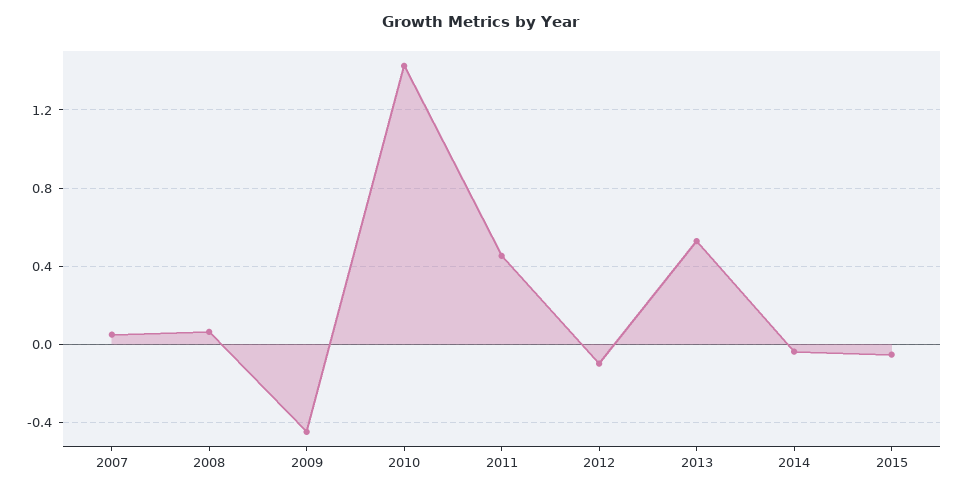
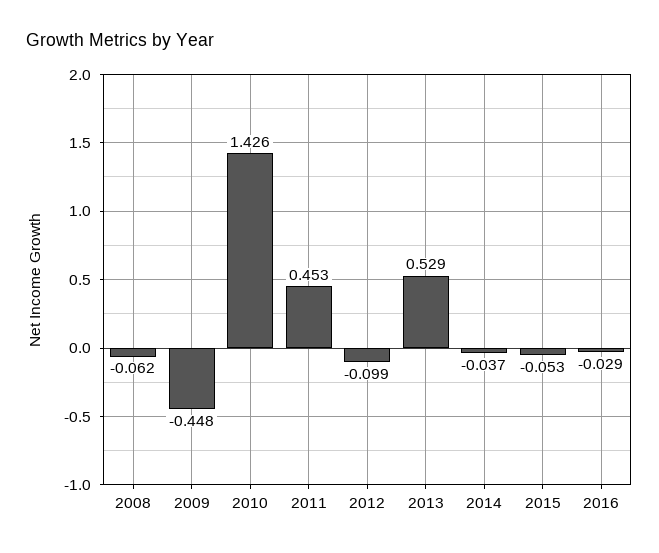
2007: 0.05 -> none
2008: 0.05 -> -0.062
2016: none -> -0.029

